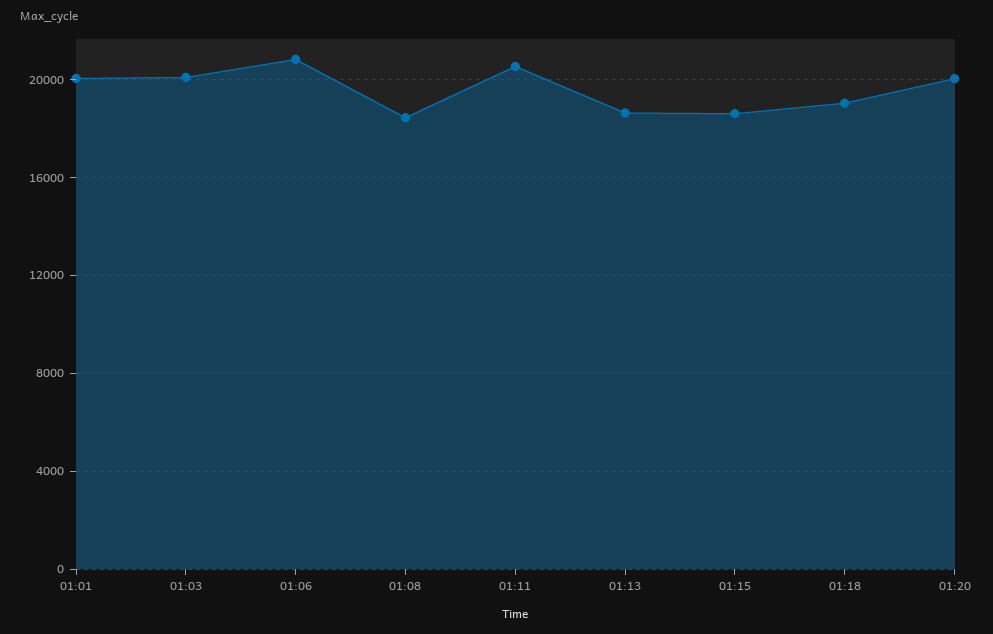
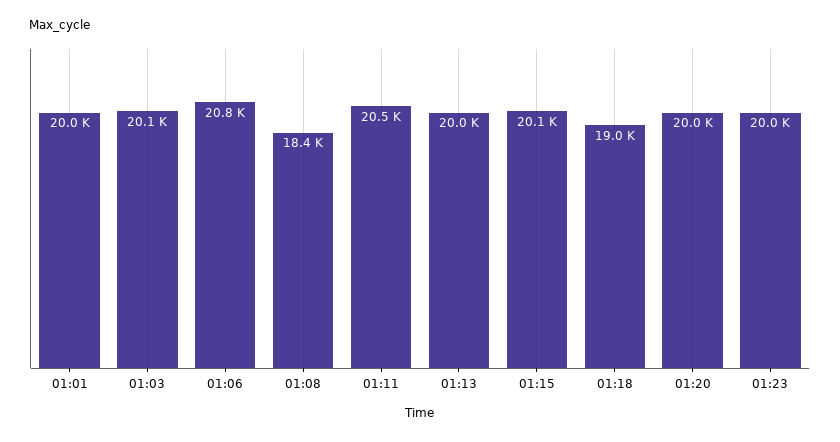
01:13: 18500 -> 20000
01:15: 18500 -> 20100
01:23: none -> 20000

